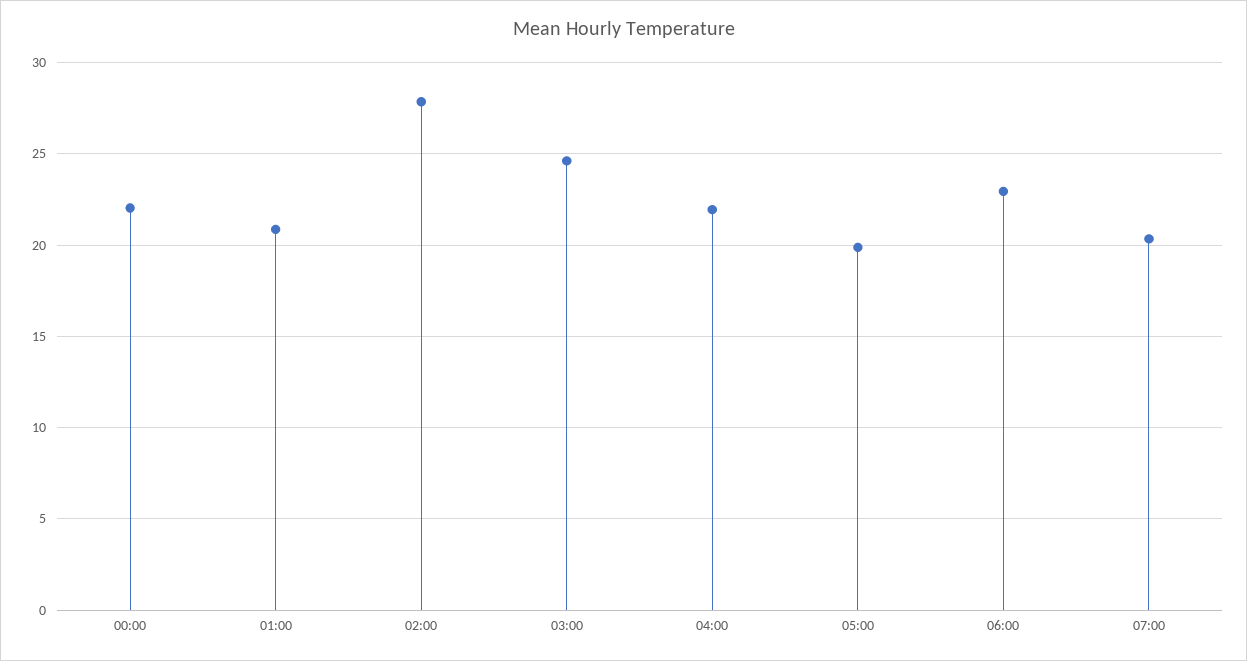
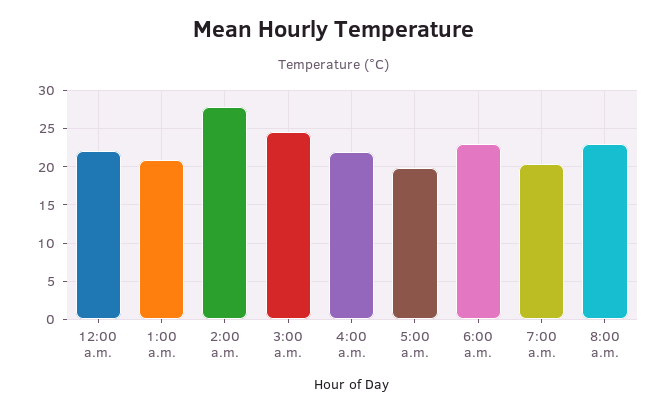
8:00 a.m.: none -> 23

